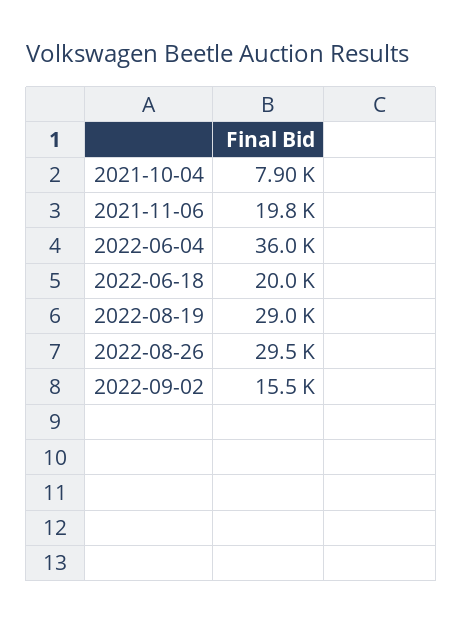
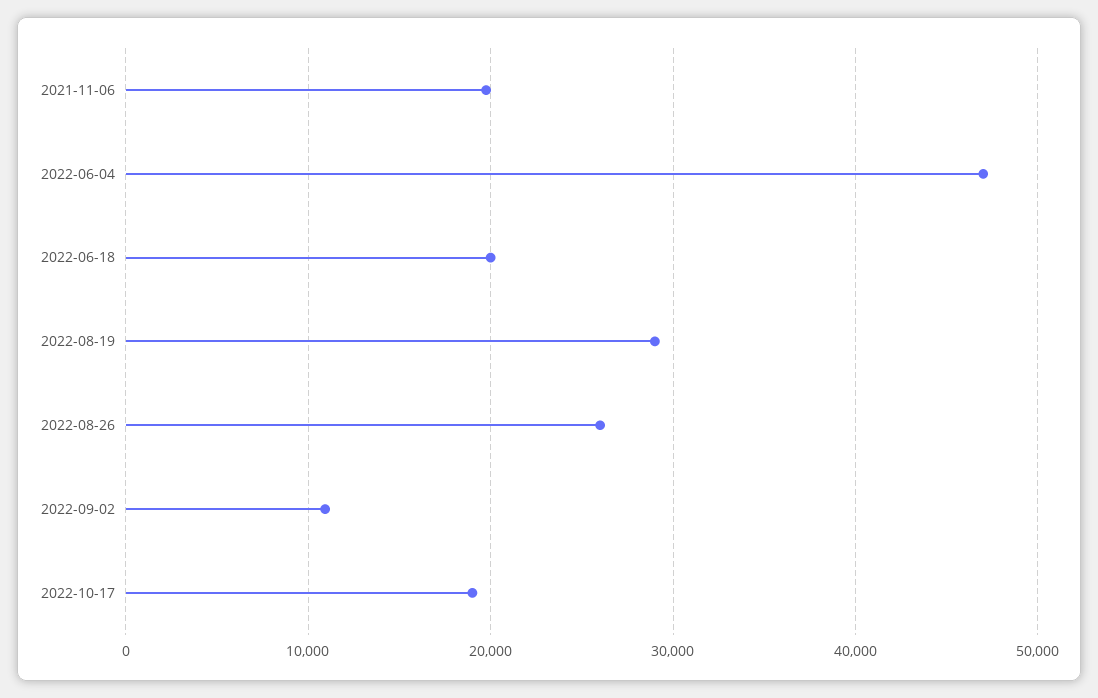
2021-10-04: 7900 -> none
2022-06-04: 36000 -> 47000
2022-08-26: 29500 -> 26000
2022-09-02: 15500 -> 11000
2022-10-17: none -> 19000

